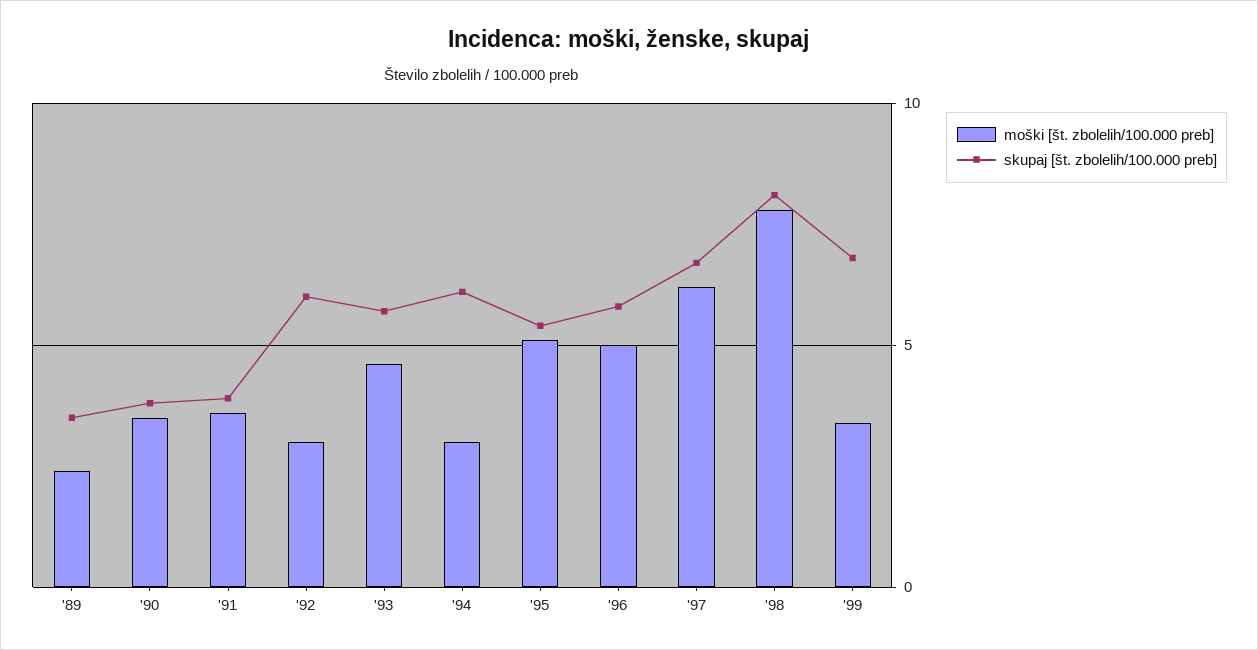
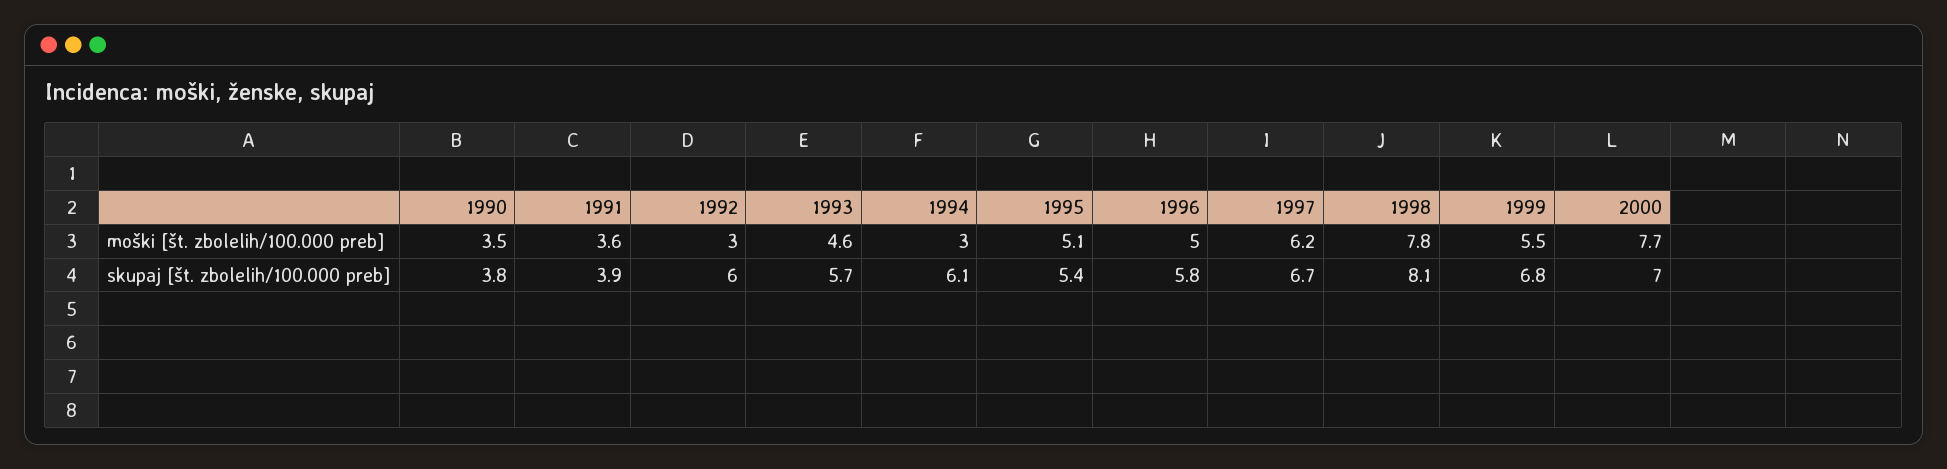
moški [št. zbolelih/100.000 preb], '89: 2.5 -> none
skupaj [št. zbolelih/100.000 preb], '89: 3.5 -> none
moški [št. zbolelih/100.000 preb], '99: 3.5 -> 5.5
moški [št. zbolelih/100.000 preb], 2000: none -> 7.7
skupaj [št. zbolelih/100.000 preb], 2000: none -> 7

